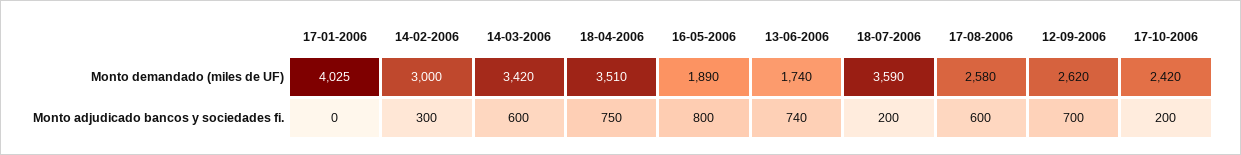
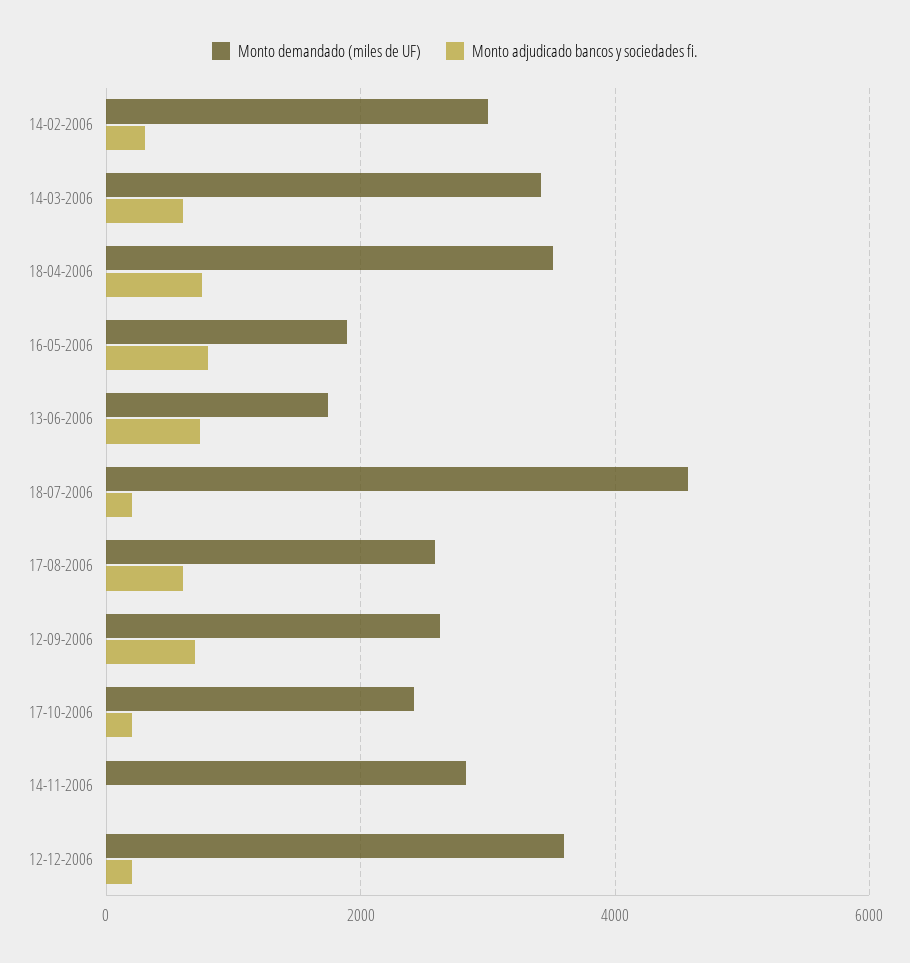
Monto demandado (miles de UF), 17-01-2006: 4025 -> none
Monto demandado (miles de UF), 18-07-2006: 3590 -> 4600
Monto adjudicado bancos y sociedades fi., 17-01-2006: 0 -> none
Monto demandado (miles de UF), 14-11-2006: none -> 2800
Monto adjudicado bancos y sociedades fi., 14-11-2006: none -> 0
Monto demandado (miles de UF), 12-12-2006: none -> 3600
Monto adjudicado bancos y sociedades fi., 12-12-2006: none -> 200

